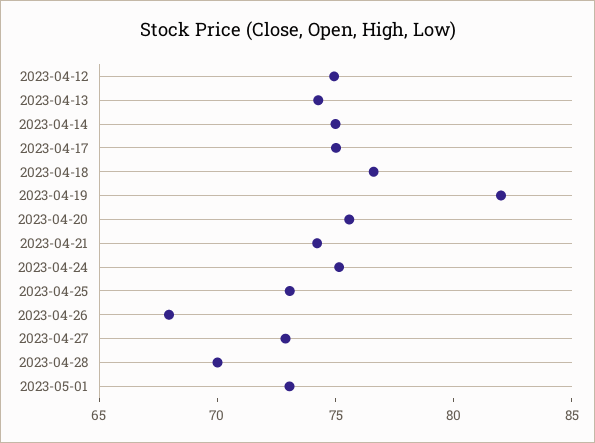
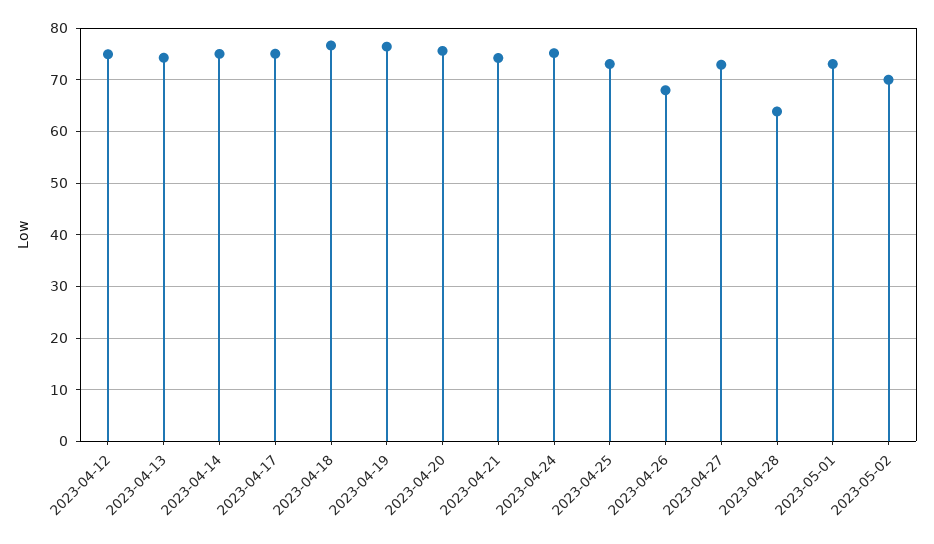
2023-04-19: 82 -> 76
2023-04-28: 70 -> 64
2023-05-02: none -> 70

